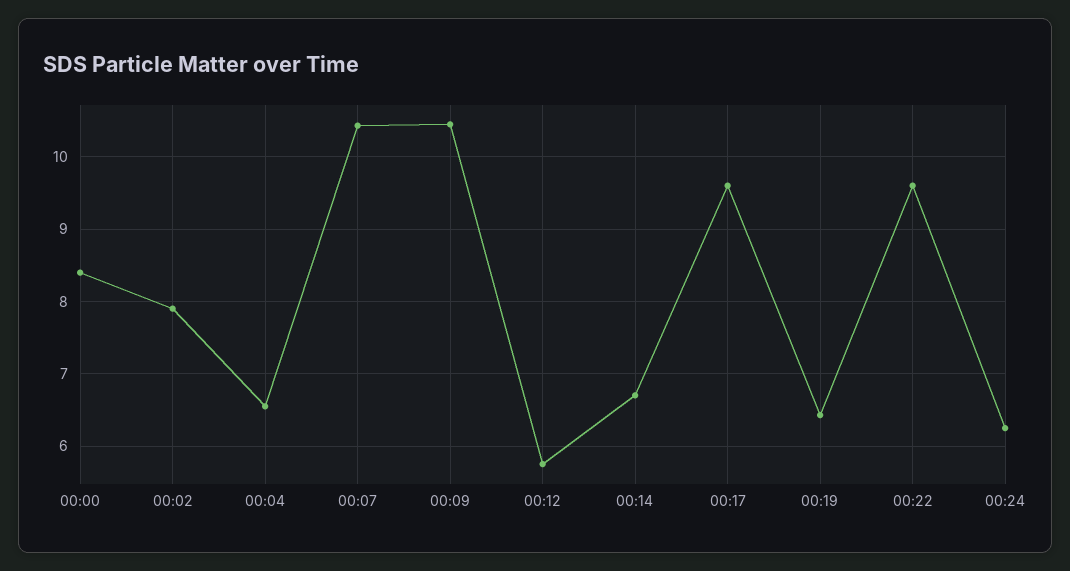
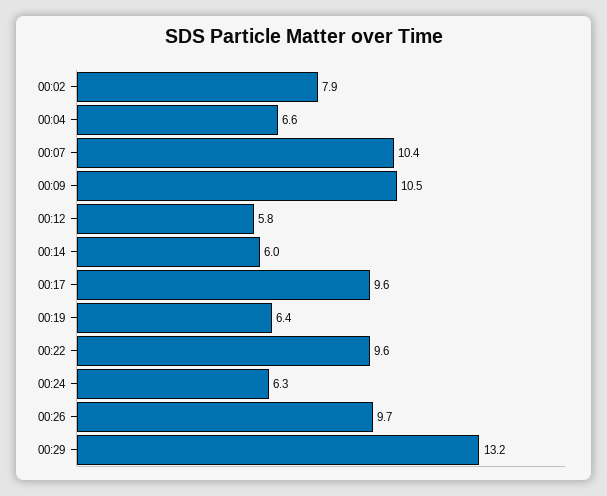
00:00: 8.4 -> none
00:14: 6.7 -> 6
00:26: none -> 9.7
00:29: none -> 13.2

